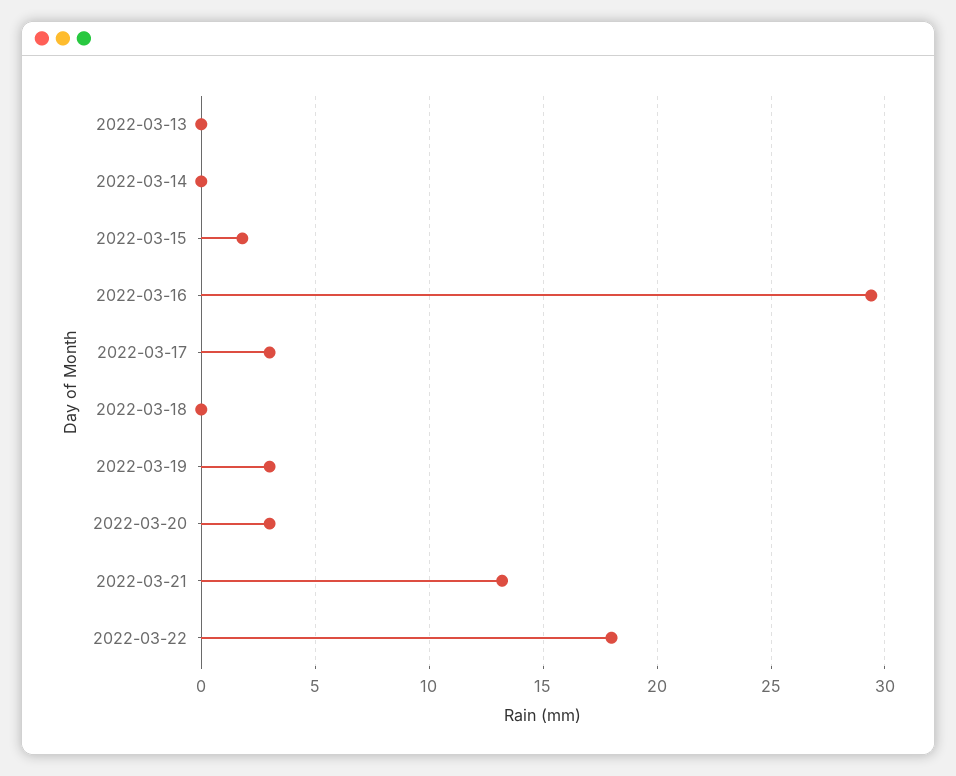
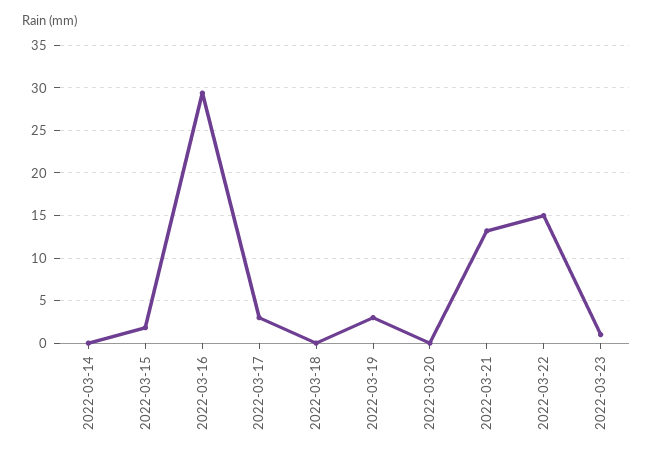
2022-03-13: 0 -> none
2022-03-20: 3 -> 0
2022-03-22: 18 -> 15
2022-03-23: none -> 1

